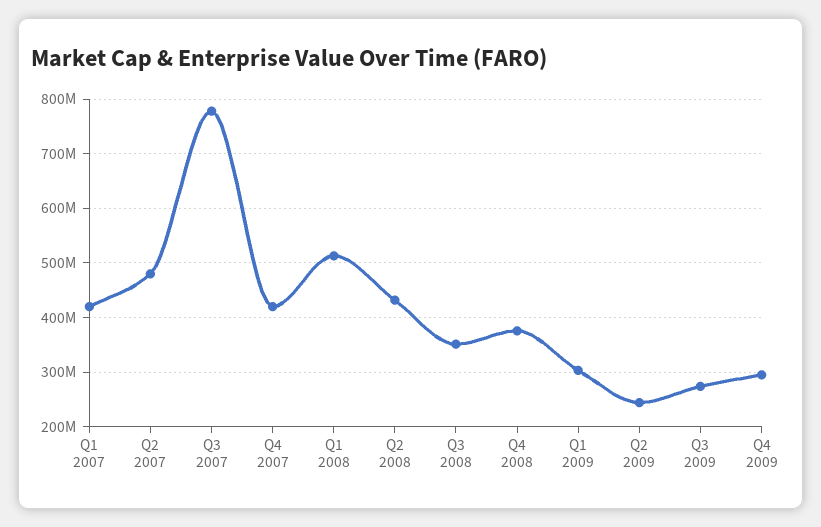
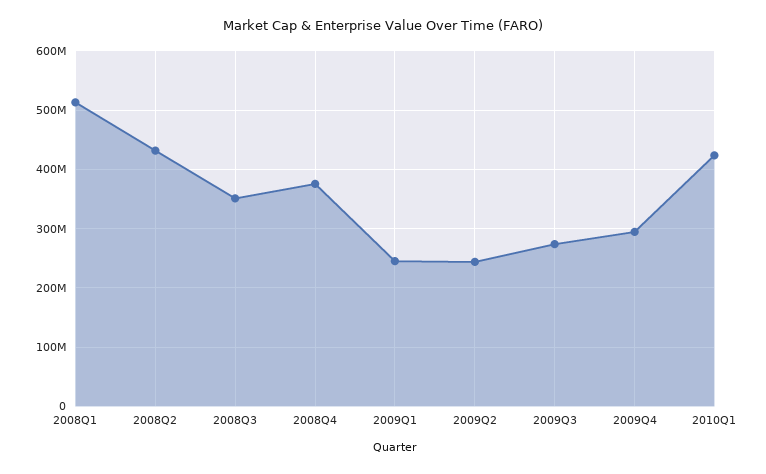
Q1 2007: 420000000 -> none
Q2 2007: 480000000 -> none
Q3 2007: 780000000 -> none
Q4 2007: 420000000 -> none
Q1 2009: 300000000 -> 240000000
2010Q1: none -> 420000000

